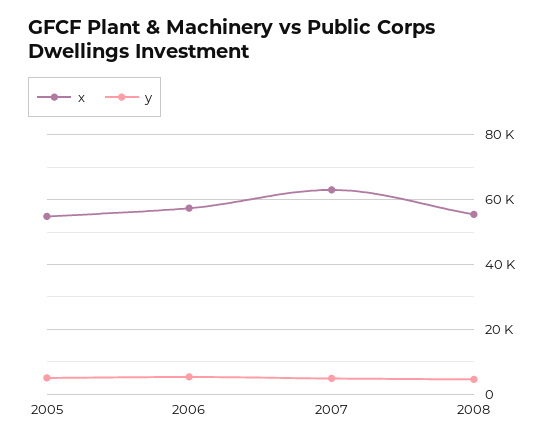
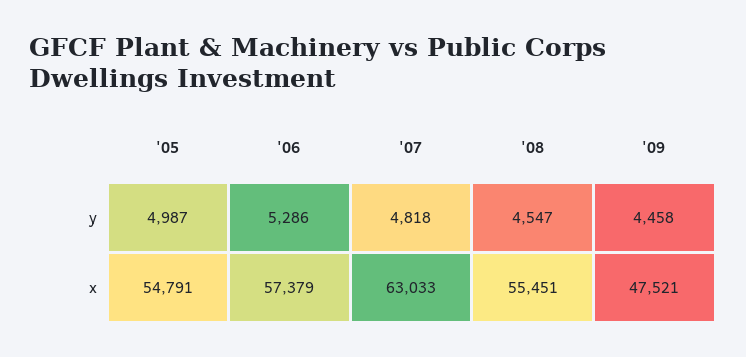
y, '09: none -> 4458
x, '09: none -> 47521

